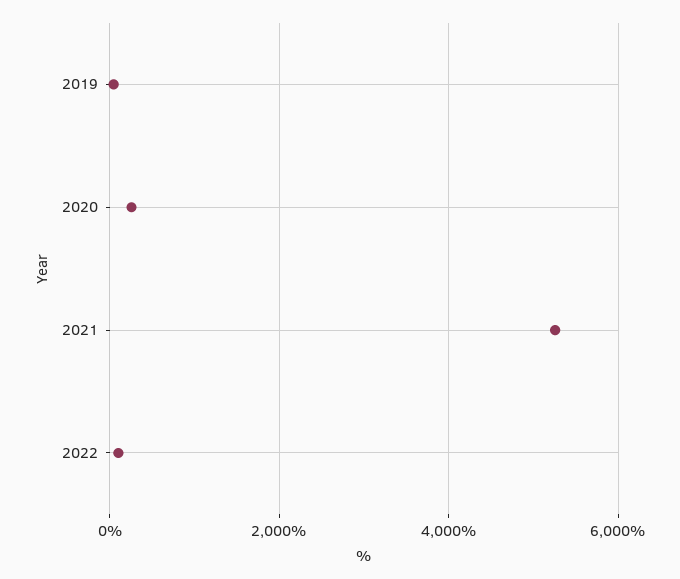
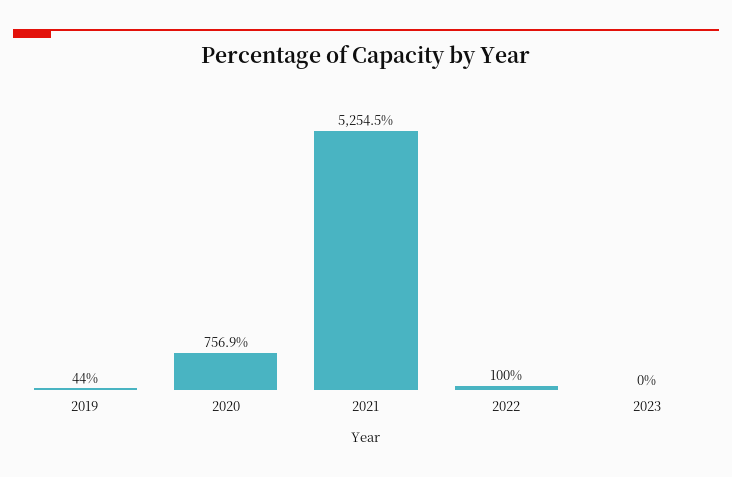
2020: 200 -> 756.9
2023: none -> 0

